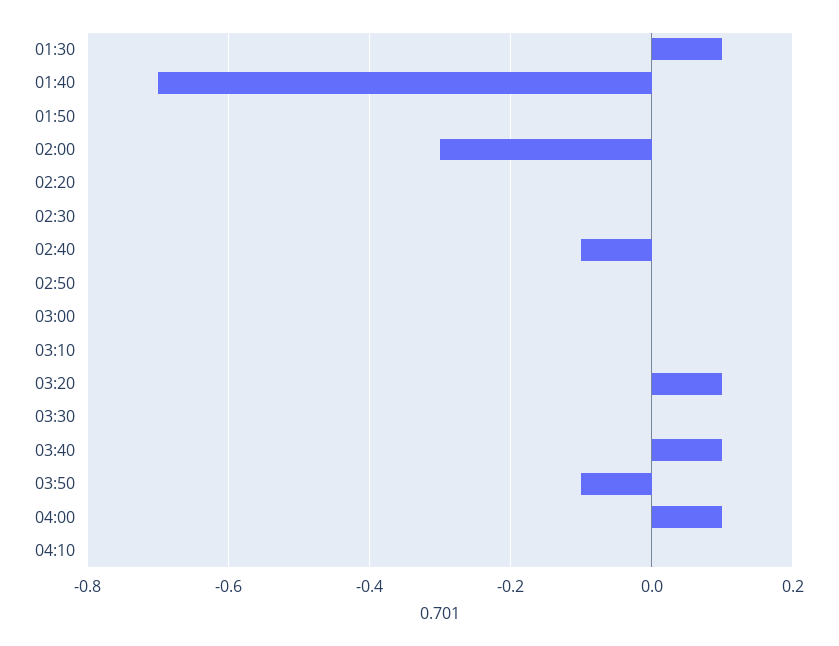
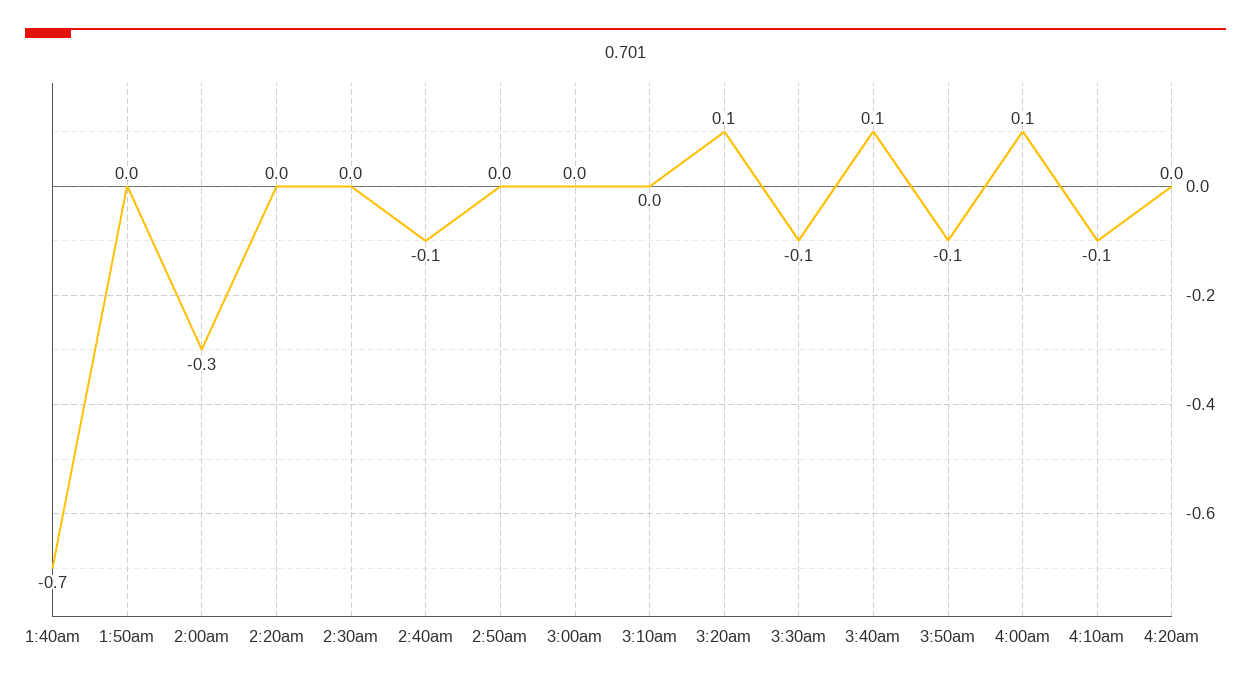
01:30: 0.1 -> none
03:30: 0 -> -0.1
04:10: 0 -> -0.1
4:20am: none -> 0

